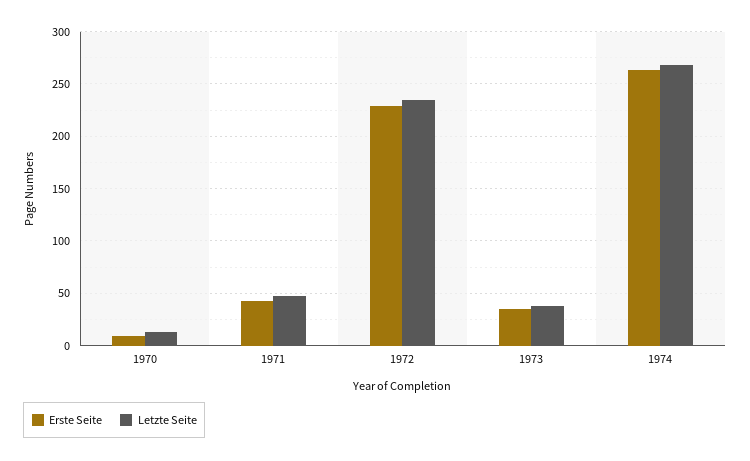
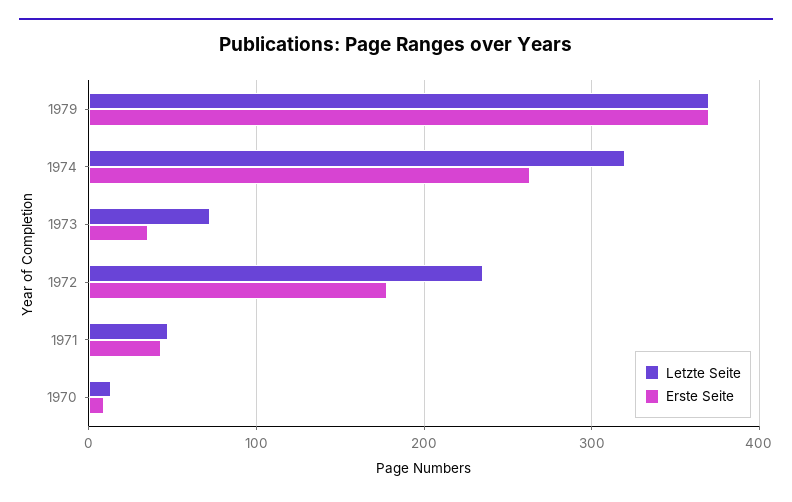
Erste Seite, 1972: 230 -> 180
Letzte Seite, 1973: 40 -> 70
Letzte Seite, 1974: 270 -> 320
Letzte Seite, 1979: none -> 370
Erste Seite, 1979: none -> 370

